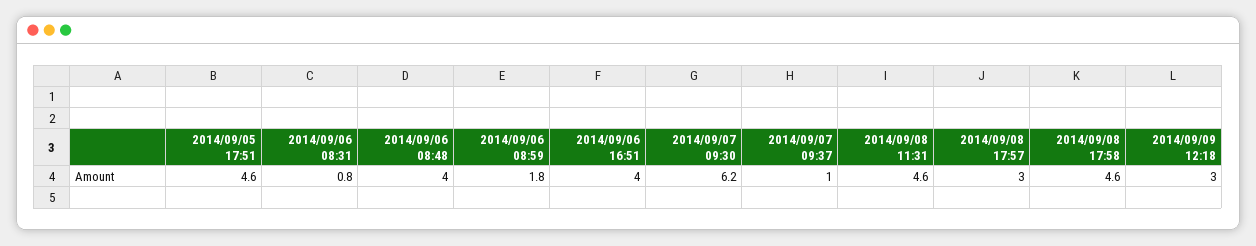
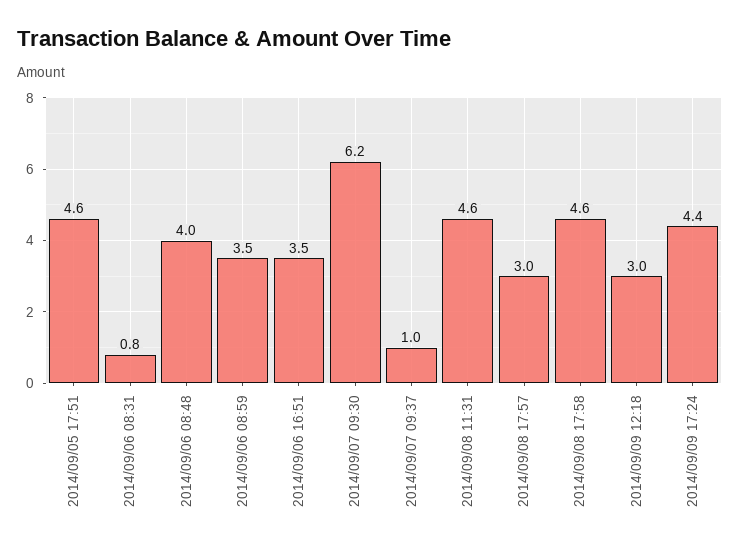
2014/09/06 08:59: 1.8 -> 3.5
2014/09/06 16:51: 4 -> 3.5
2014/09/09 17:24: none -> 4.4

